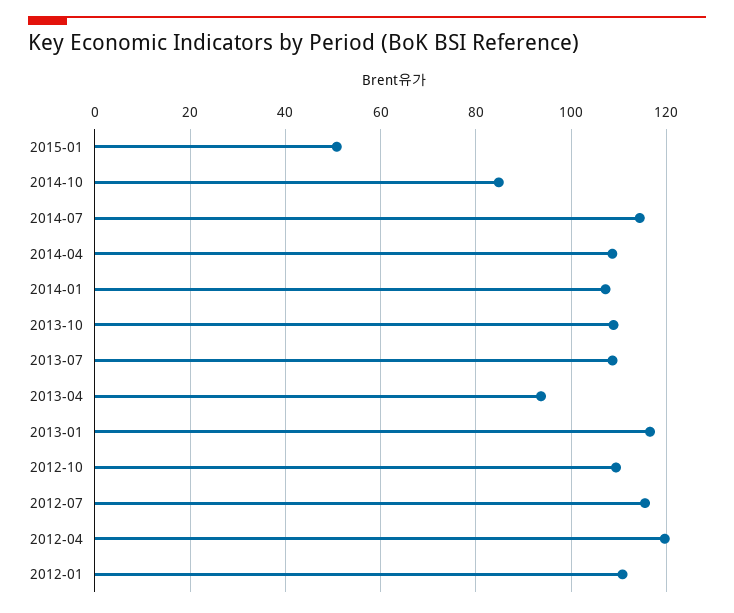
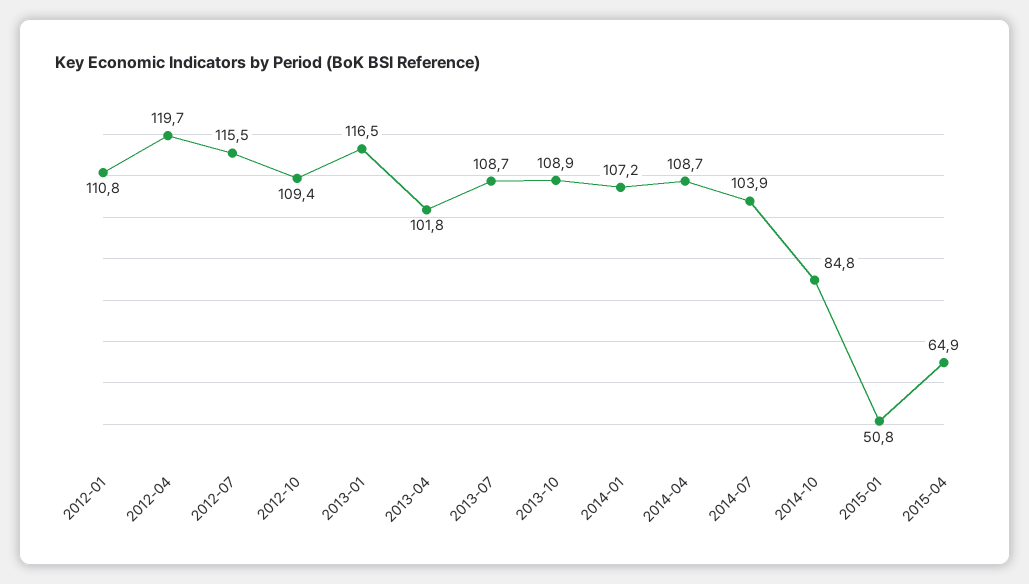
2014-07: 114 -> 103.9
2013-04: 94 -> 101.8
2015-04: none -> 64.9

